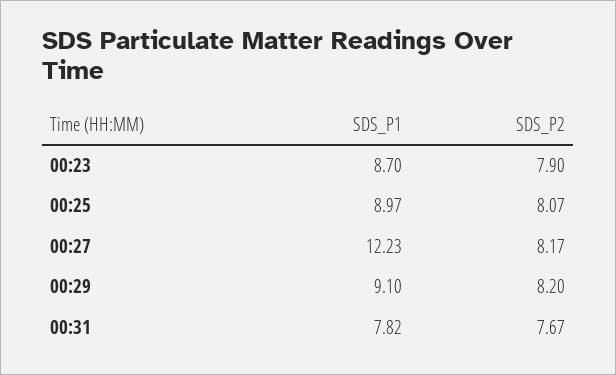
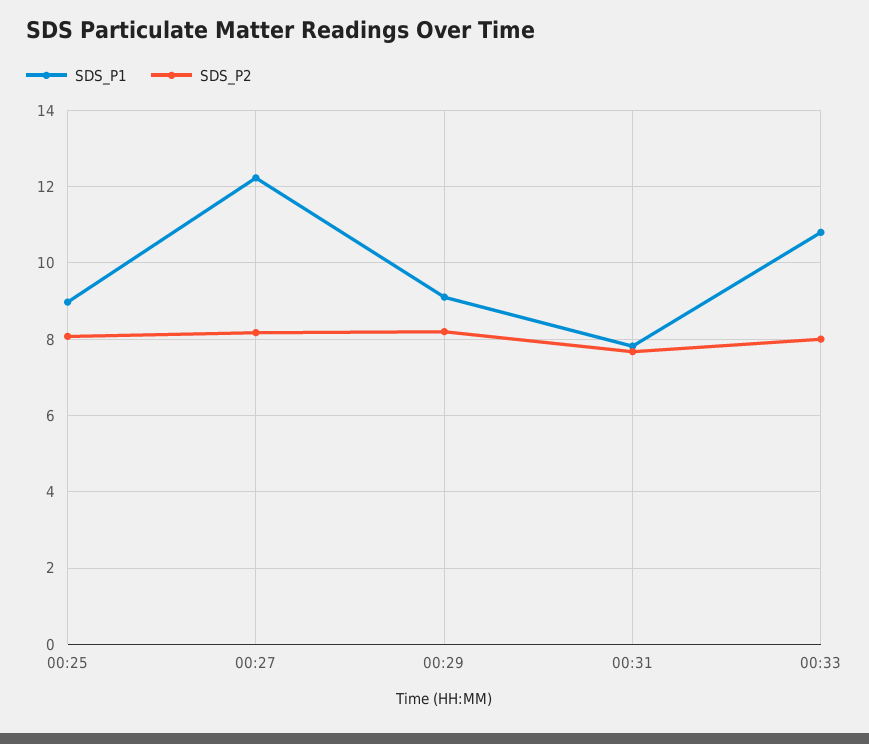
SDS_P1, 00:23: 8.7 -> none
SDS_P2, 00:23: 7.9 -> none
SDS_P1, 00:33: none -> 10.8
SDS_P2, 00:33: none -> 8

